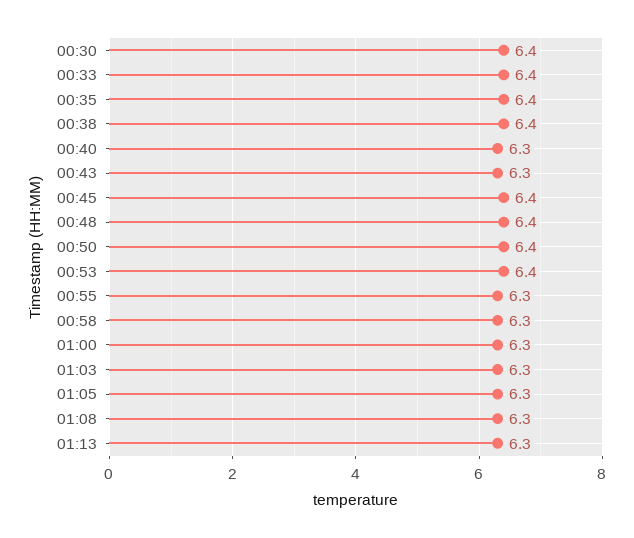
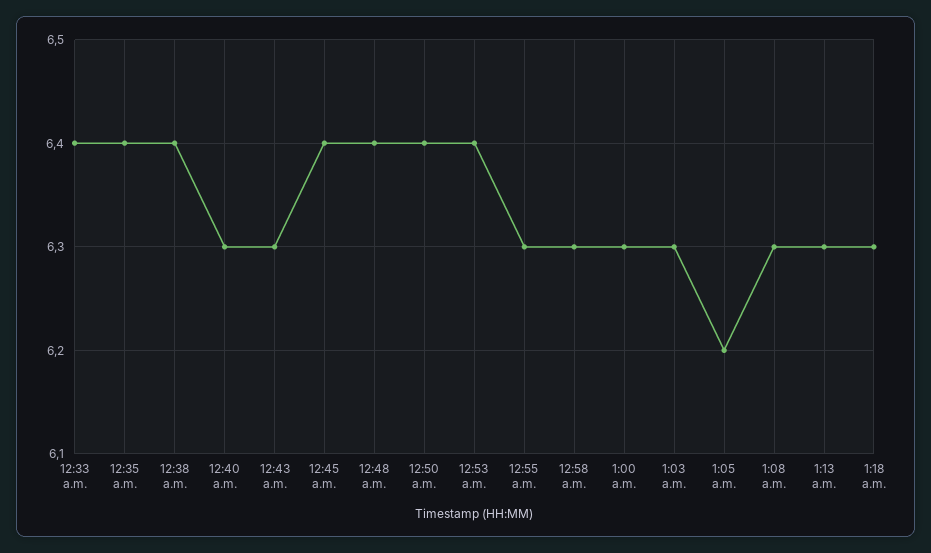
00:30: 6.4 -> none
01:05: 6.3 -> 6.2
1:18 a.m.: none -> 6.3

